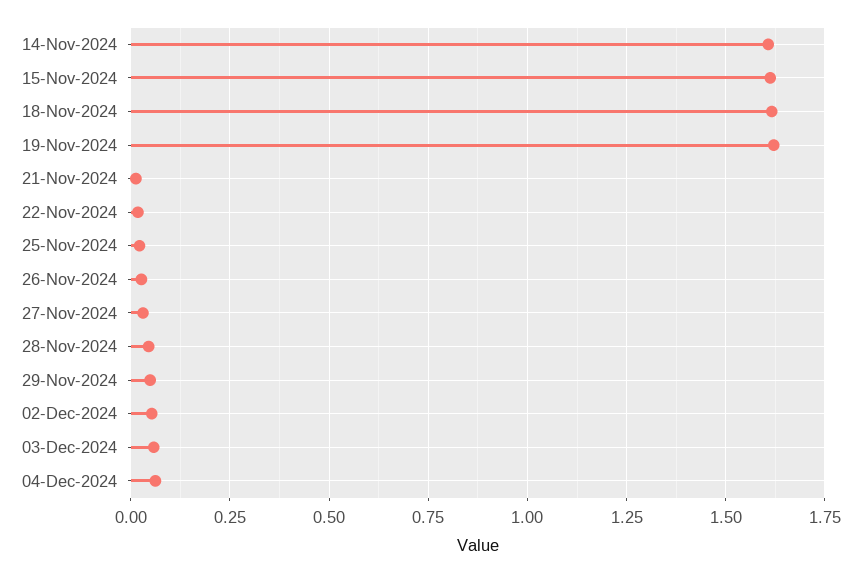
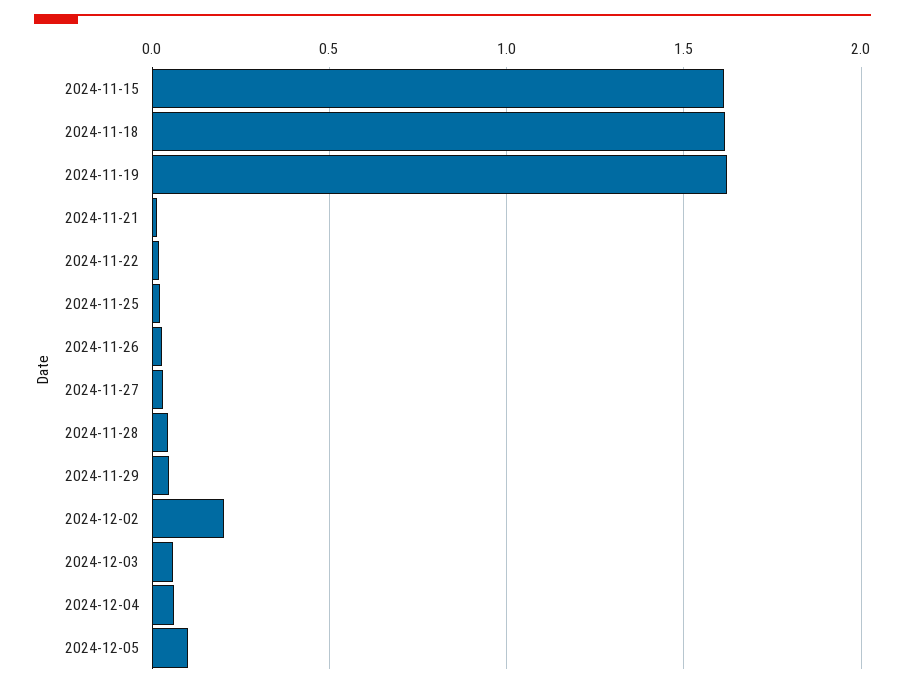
14-Nov-2024: 1.6 -> none
02-Dec-2024: 0.05 -> 0.2
2024-12-05: none -> 0.1

